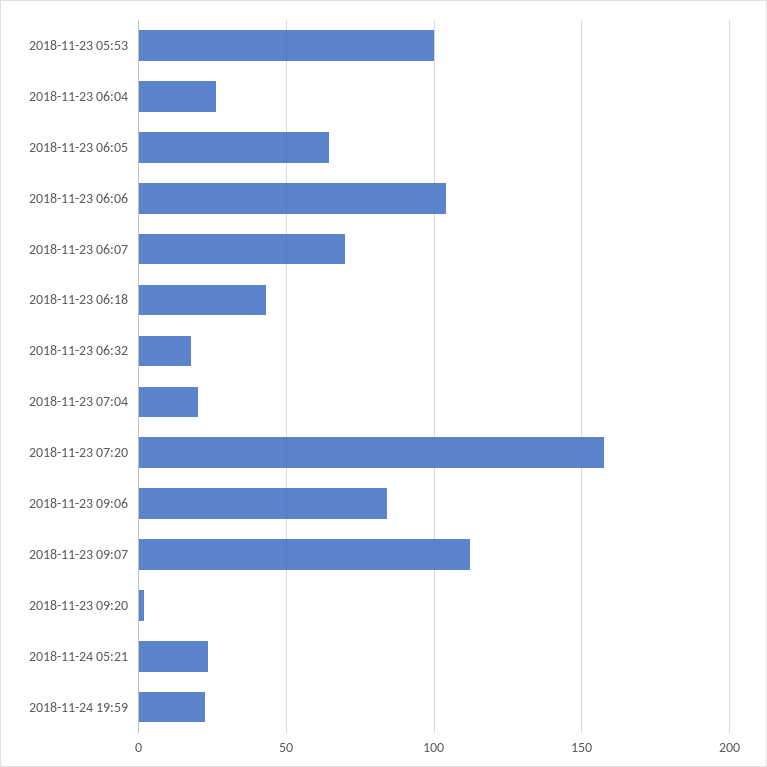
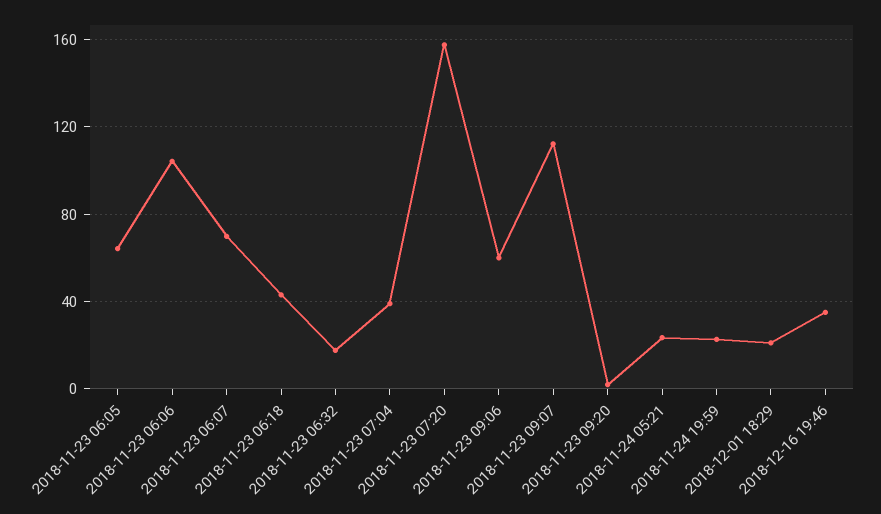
2018-11-23 05:53: 100 -> none
2018-11-23 06:04: 25 -> none
2018-11-23 07:04: 20 -> 40
2018-11-23 09:06: 85 -> 60
2018-12-01 18:29: none -> 20
2018-12-16 19:46: none -> 35

